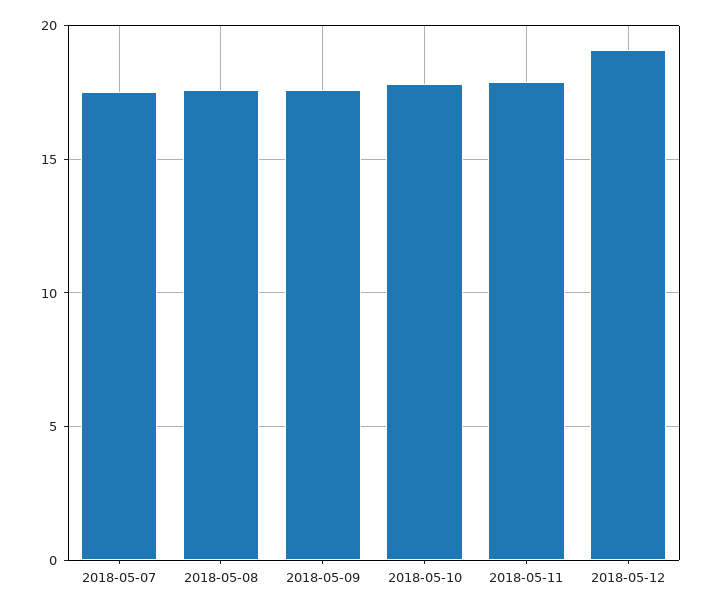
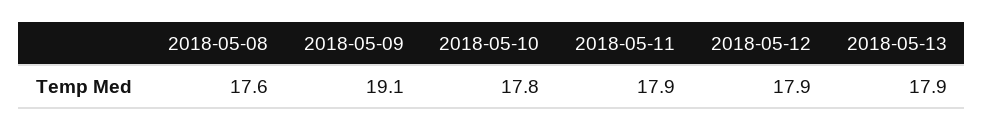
2018-05-07: 17.5 -> none
2018-05-09: 17.5 -> 19.1
2018-05-12: 19 -> 17.9
2018-05-13: none -> 17.9

